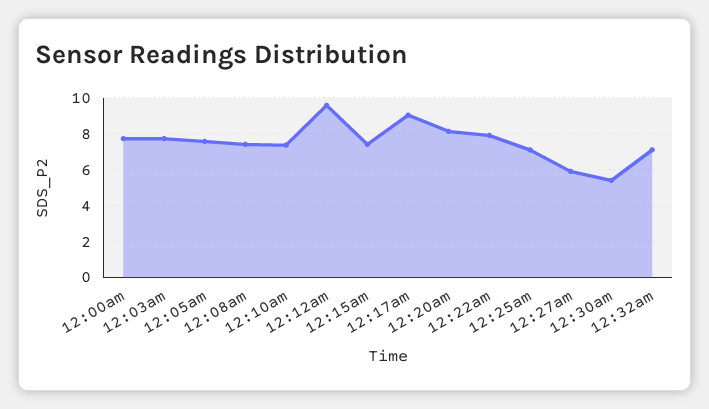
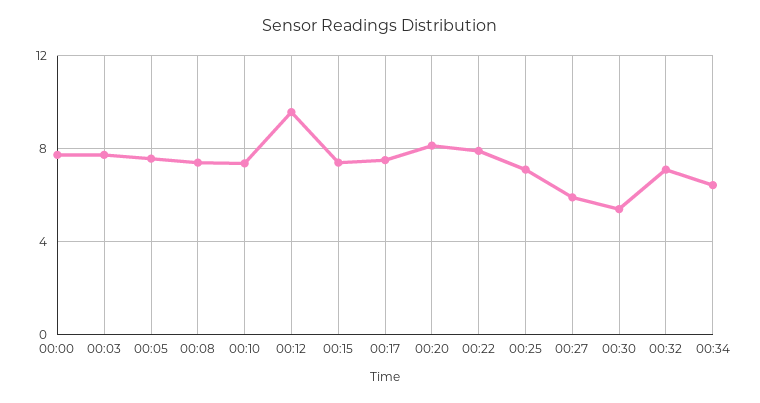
12:17am: 9 -> 7.5
00:34: none -> 6.5

